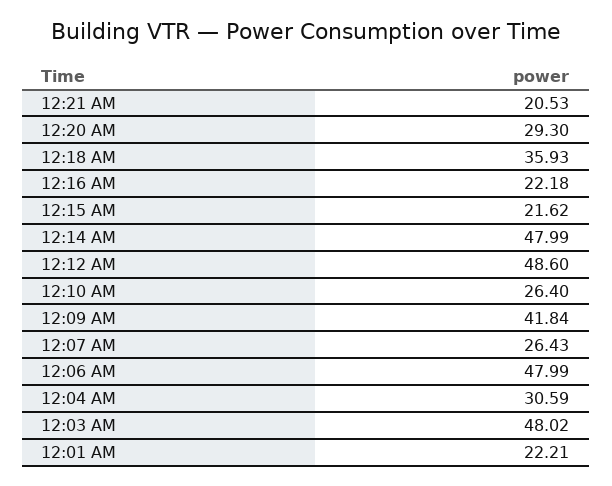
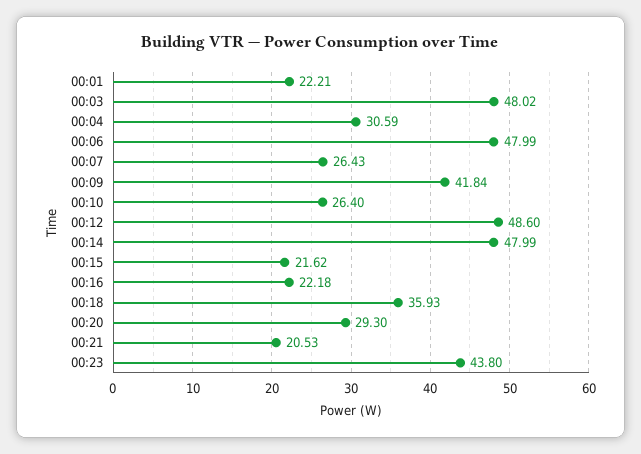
00:23: none -> 43.8

